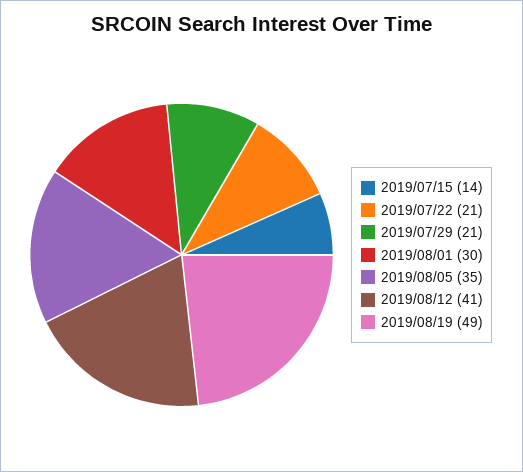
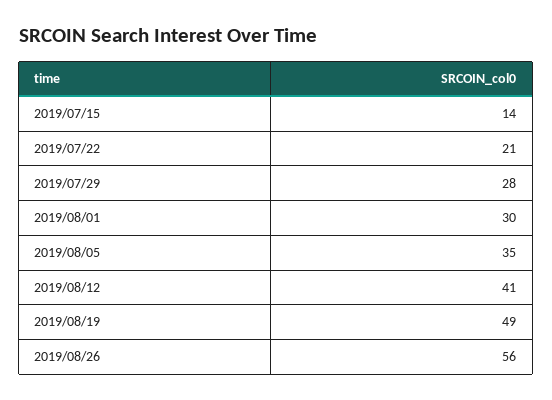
2019/07/29: 21 -> 28
2019/08/26: none -> 56

